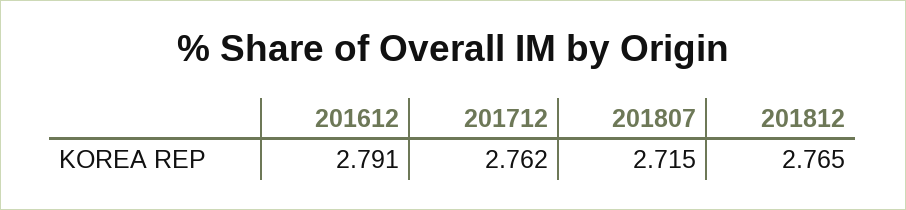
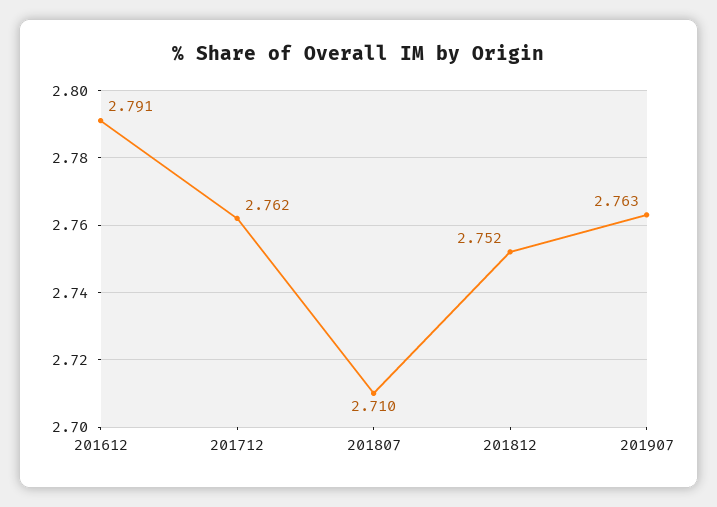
201807: 2.715 -> 2.71
201812: 2.765 -> 2.752
201907: none -> 2.763

